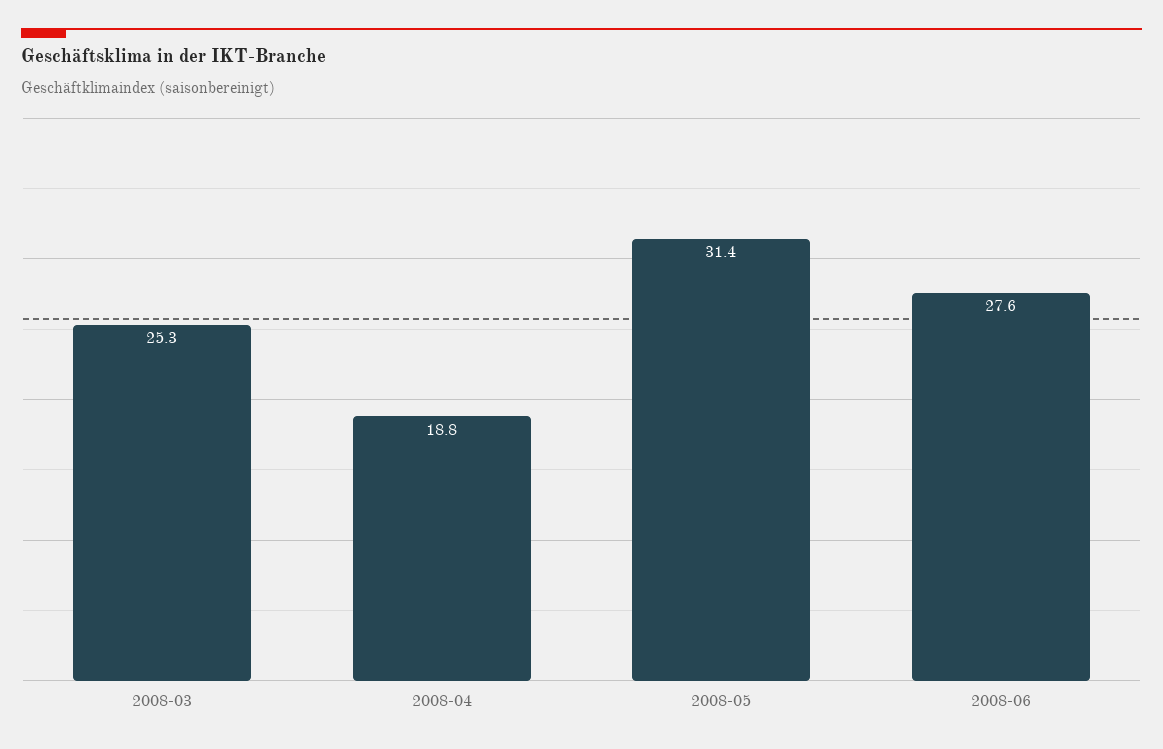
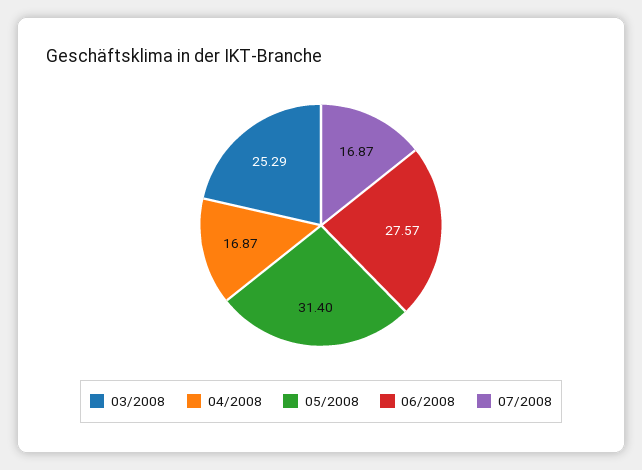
2008-04: 18.8 -> 16.87
07/2008: none -> 16.87

